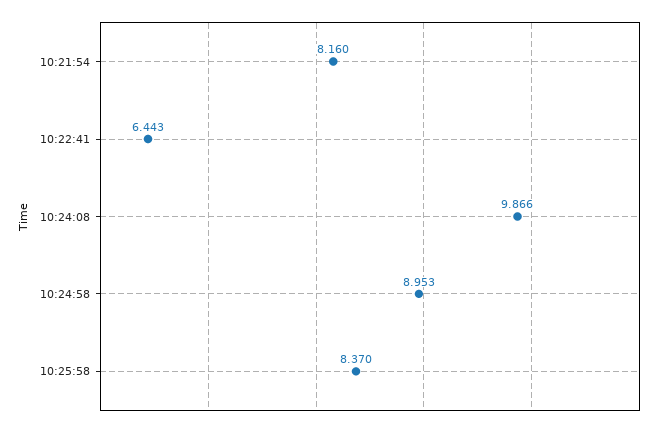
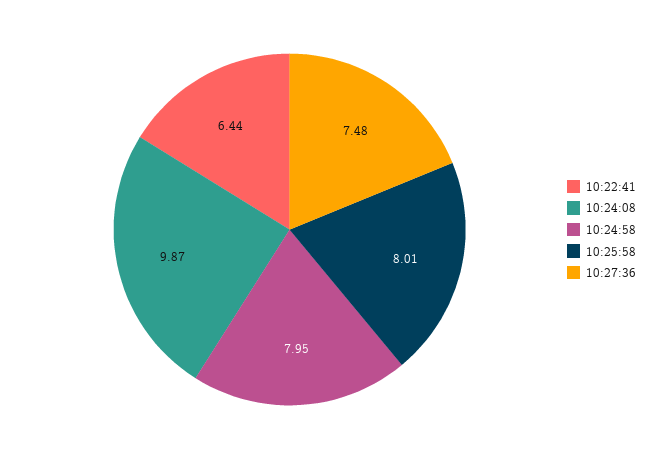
10:21:54: 8.16 -> none
10:24:58: 8.953 -> 7.95
10:25:58: 8.37 -> 8.01
10:27:36: none -> 7.48

